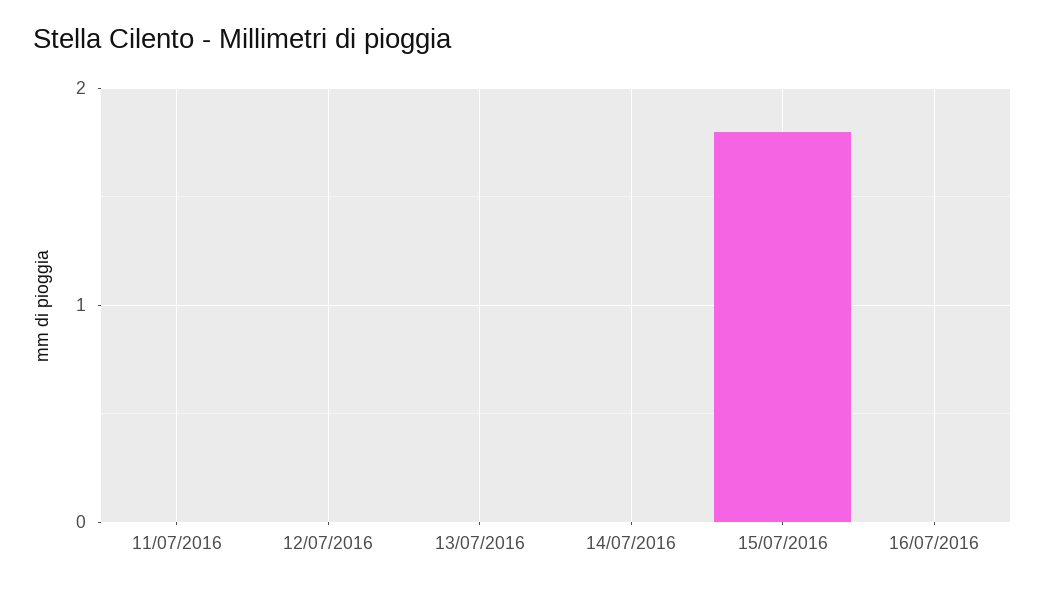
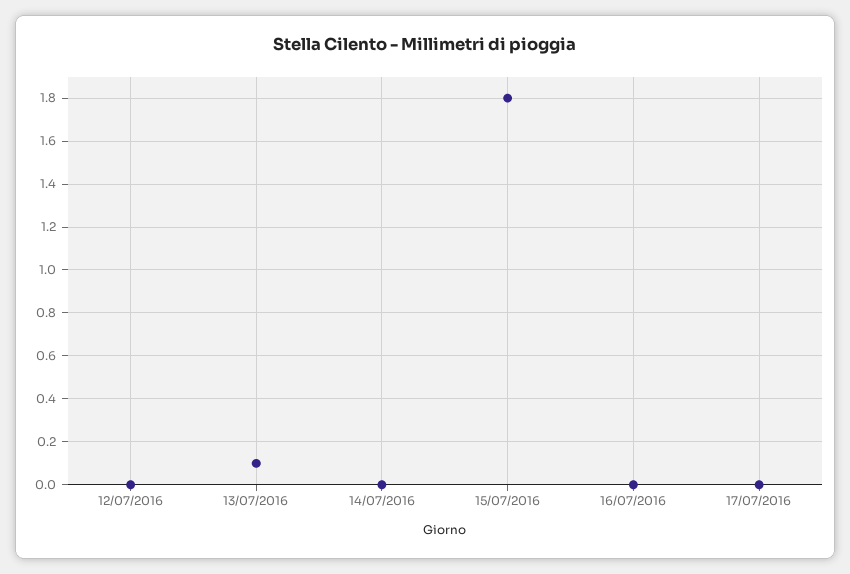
11/07/2016: 0 -> none
13/07/2016: 0 -> 0.1
17/07/2016: none -> 0

